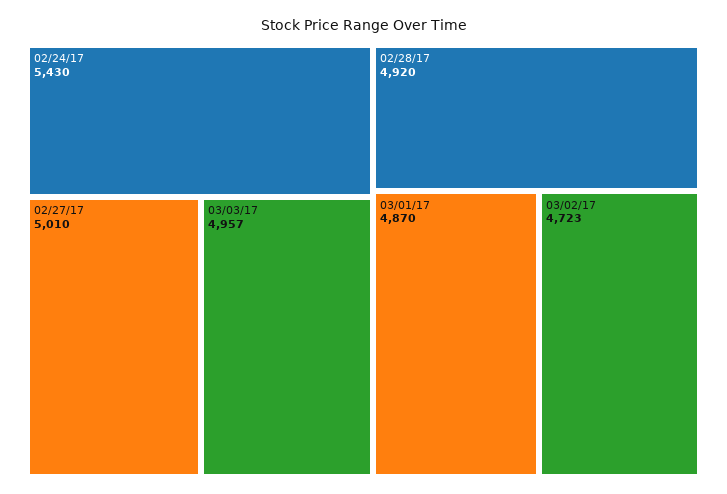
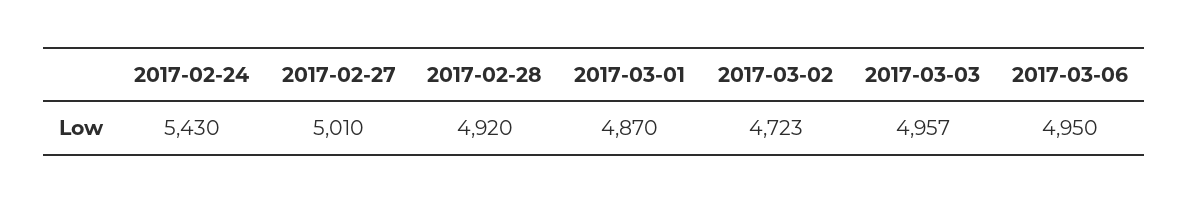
2017-03-06: none -> 4950

